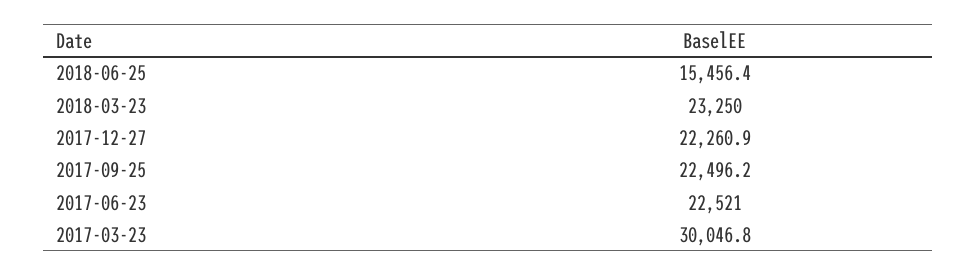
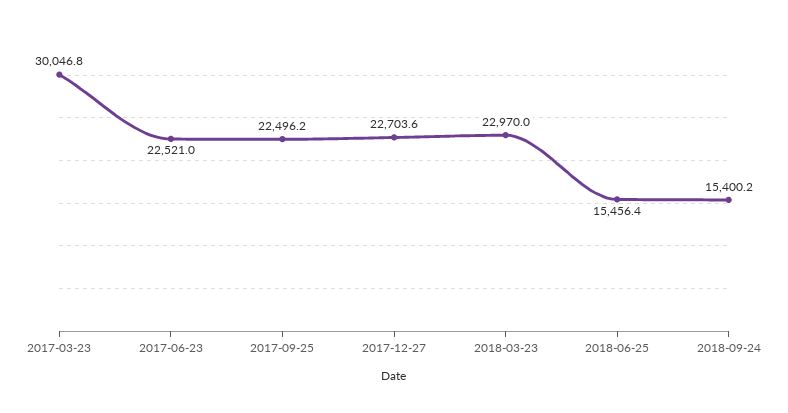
2018-03-23: 23250 -> 22970
2017-12-27: 22260.9 -> 22703.6
2018-09-24: none -> 15400.2

